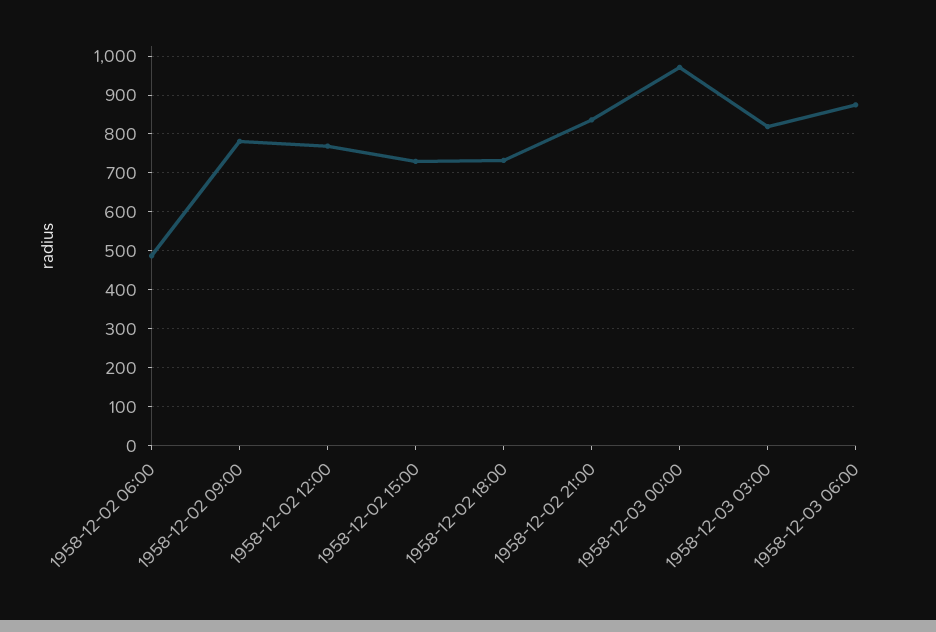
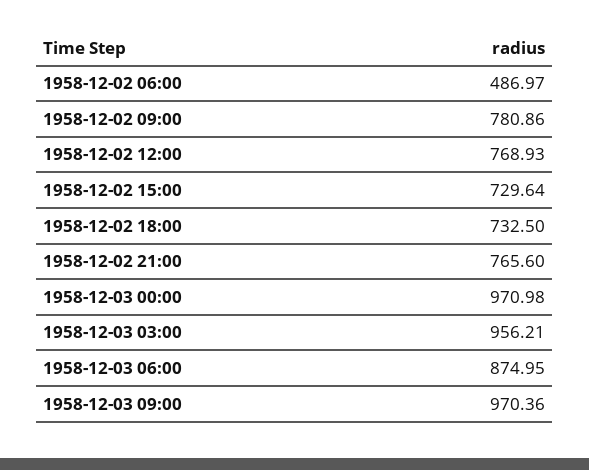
1958-12-02 21:00: 840 -> 765.6
1958-12-03 03:00: 820 -> 956.21
1958-12-03 09:00: none -> 970.36

